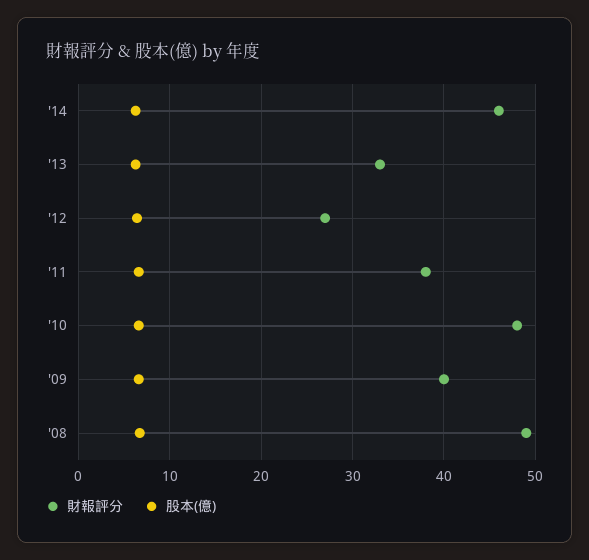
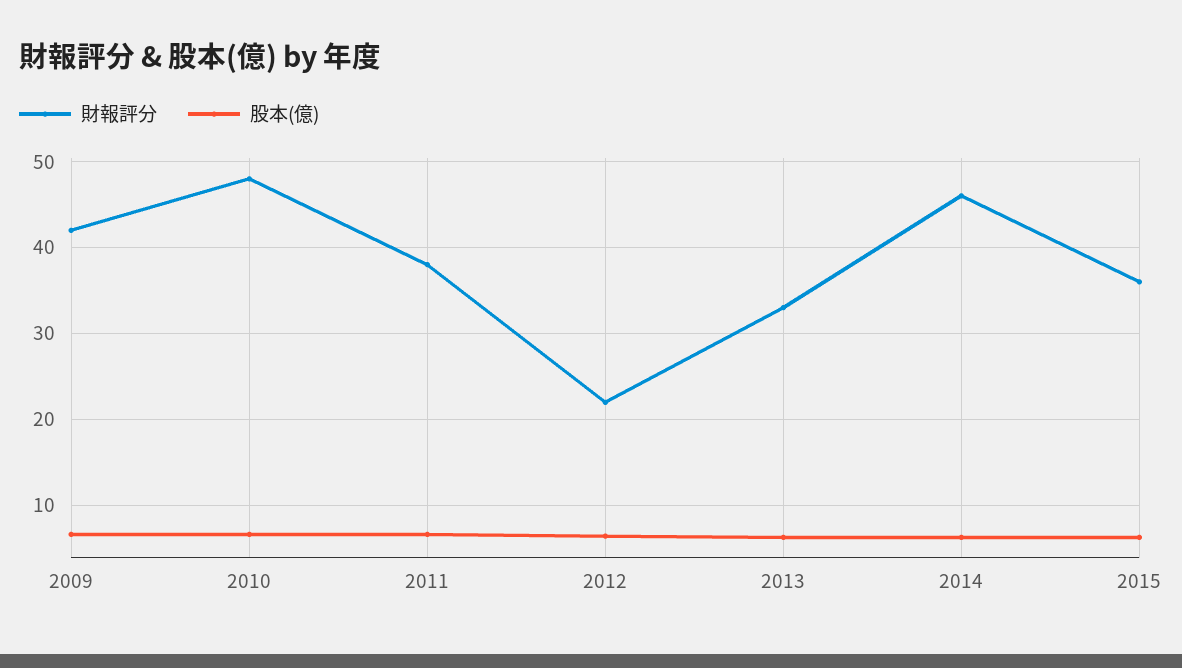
財報評分, '12: 27 -> 22
財報評分, '09: 40 -> 42
財報評分, '08: 49 -> none
股本(億), '08: 7 -> none
財報評分, 2015: none -> 36
股本(億), 2015: none -> 6

